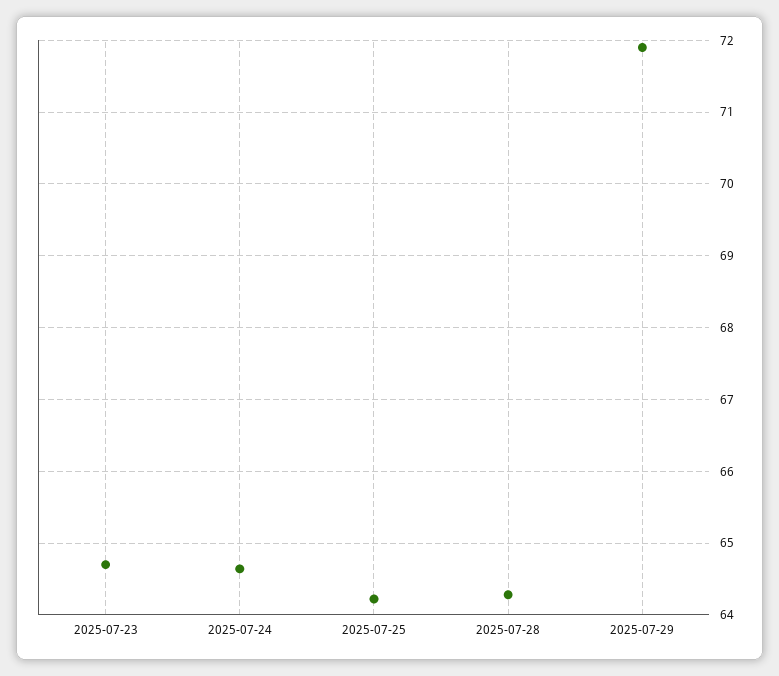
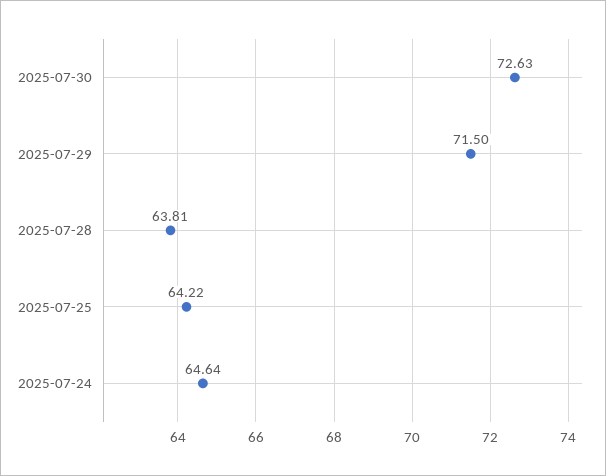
2025-07-23: 64.7 -> none
2025-07-28: 64.3 -> 63.81
2025-07-29: 71.9 -> 71.5
2025-07-30: none -> 72.63

